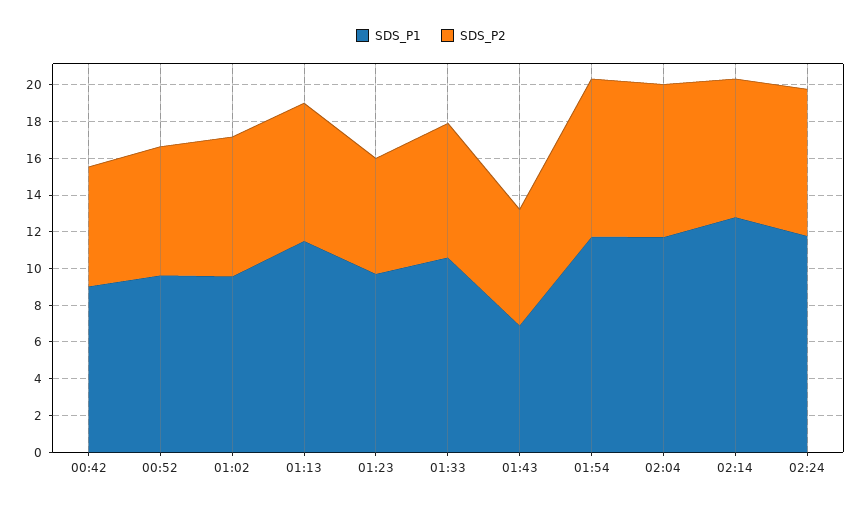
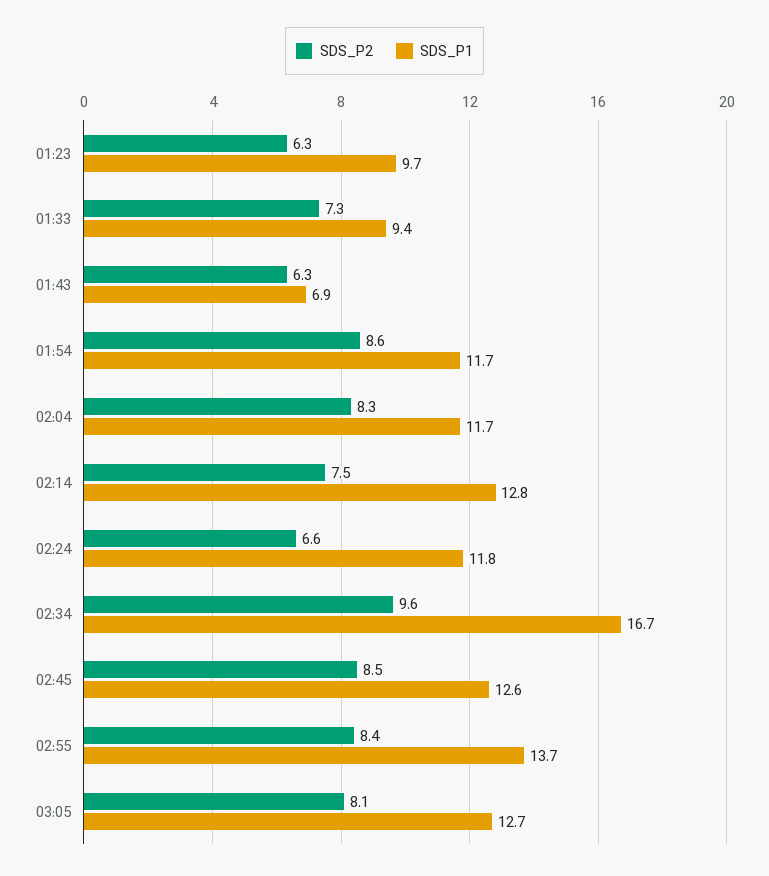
SDS_P1, 00:42: 9 -> none
SDS_P2, 00:42: 6.5 -> none
SDS_P1, 00:52: 9.5 -> none
SDS_P2, 00:52: 7 -> none
SDS_P1, 01:02: 9.5 -> none
SDS_P2, 01:02: 7.5 -> none
SDS_P1, 01:13: 11.5 -> none
SDS_P2, 01:13: 7.5 -> none
SDS_P1, 01:33: 10.5 -> 9.4
SDS_P2, 02:24: 8 -> 6.6
SDS_P2, 02:34: none -> 9.6
SDS_P1, 02:34: none -> 16.7
SDS_P2, 02:45: none -> 8.5
SDS_P1, 02:45: none -> 12.6
SDS_P2, 02:55: none -> 8.4
SDS_P1, 02:55: none -> 13.7
SDS_P2, 03:05: none -> 8.1
SDS_P1, 03:05: none -> 12.7

